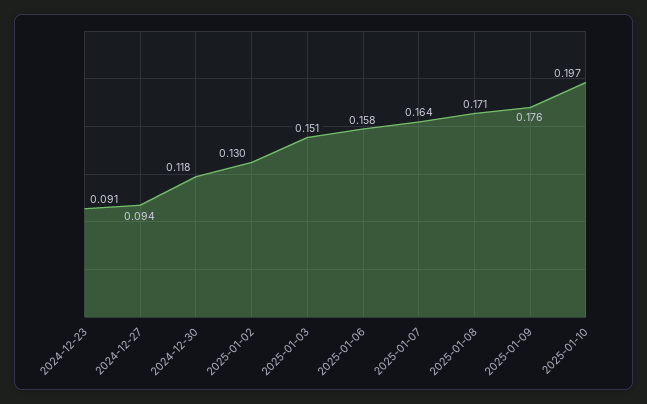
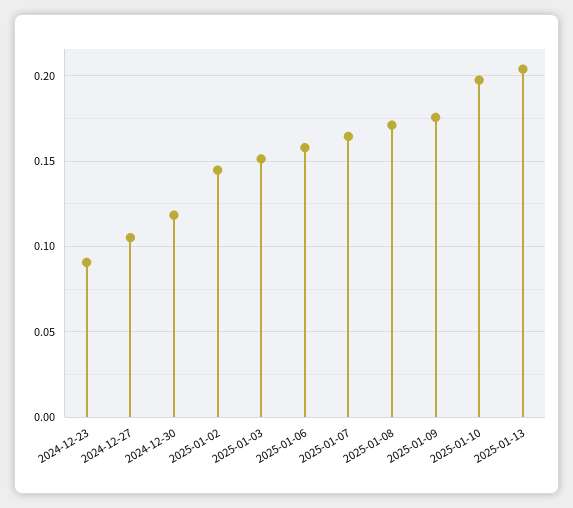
2024-12-27: 0.094 -> 0.105
2025-01-02: 0.13 -> 0.145
2025-01-13: none -> 0.205

